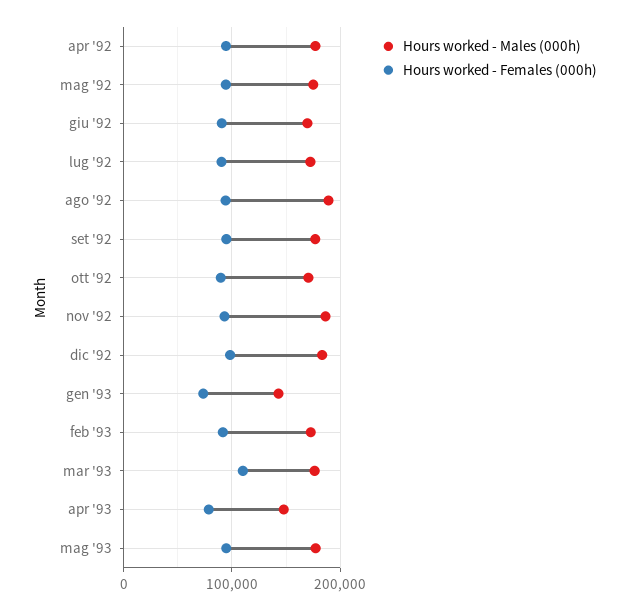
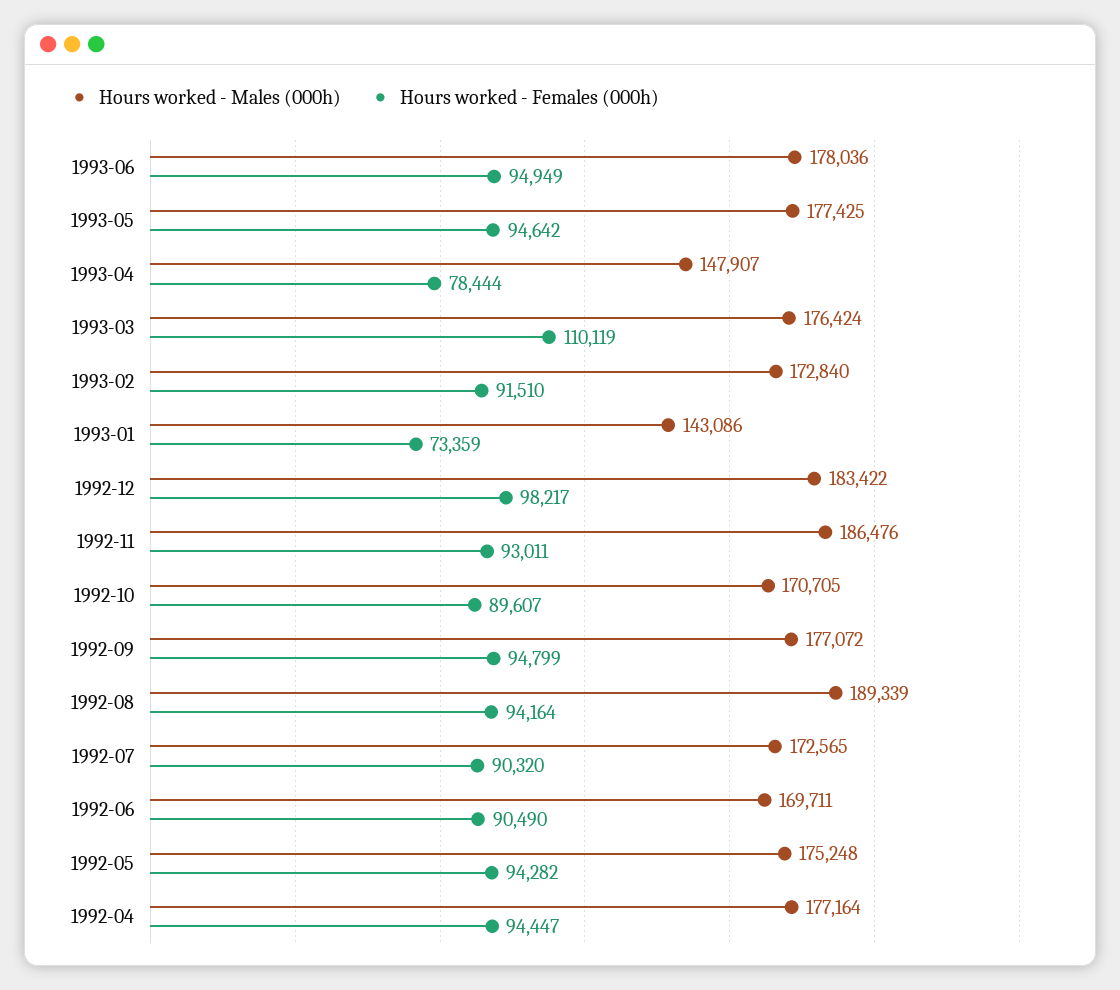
Hours worked - Males (000h), 1993-06: none -> 178036
Hours worked - Females (000h), 1993-06: none -> 94949

